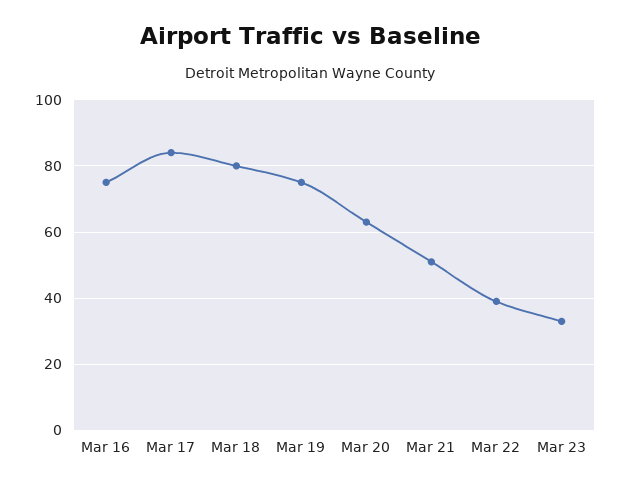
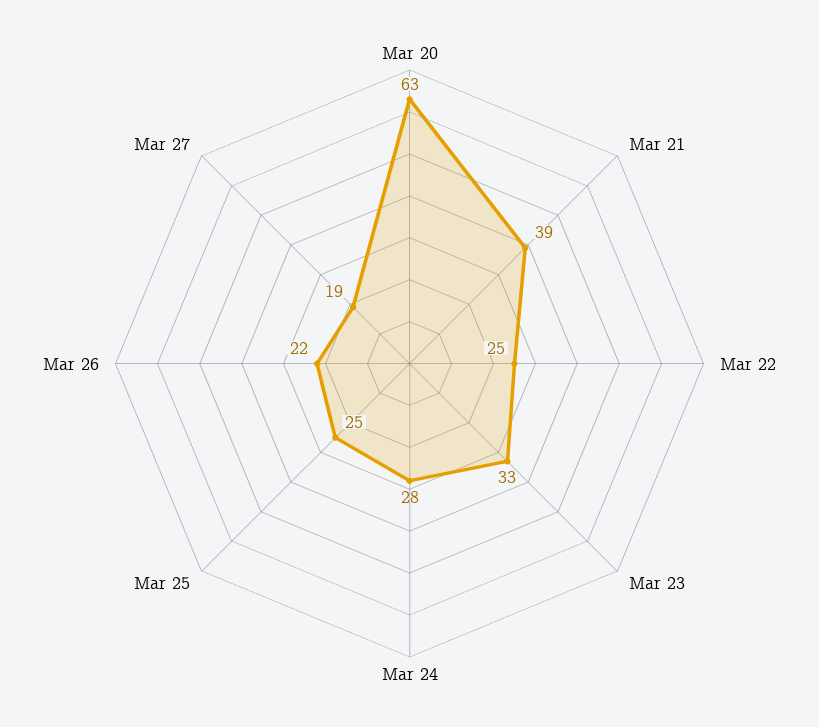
Mar 16: 75 -> none
Mar 17: 85 -> none
Mar 18: 80 -> none
Mar 19: 75 -> none
Mar 21: 50 -> 39
Mar 22: 40 -> 25
Mar 24: none -> 28
Mar 25: none -> 25
Mar 26: none -> 22
Mar 27: none -> 19

